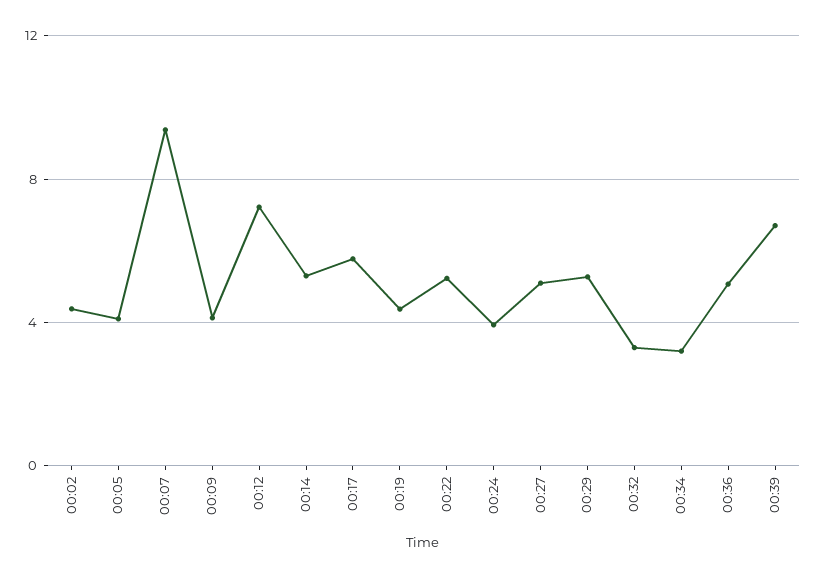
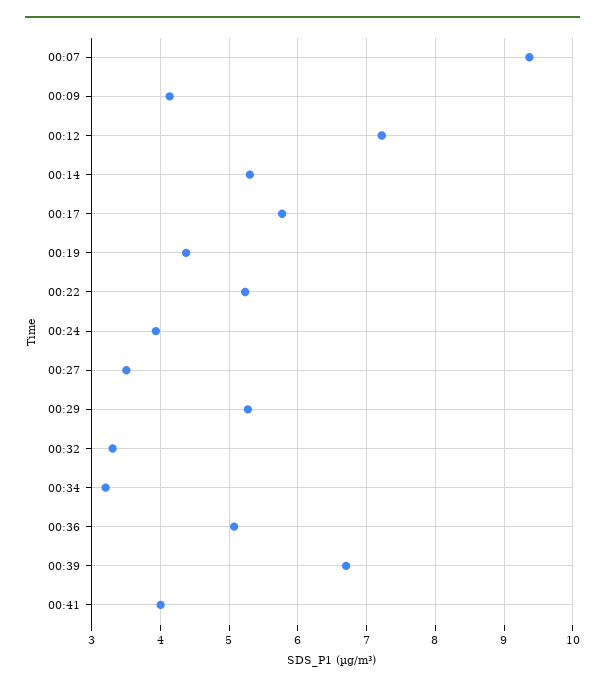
00:02: 4.5 -> none
00:05: 4 -> none
00:27: 5 -> 3.5
00:41: none -> 4

